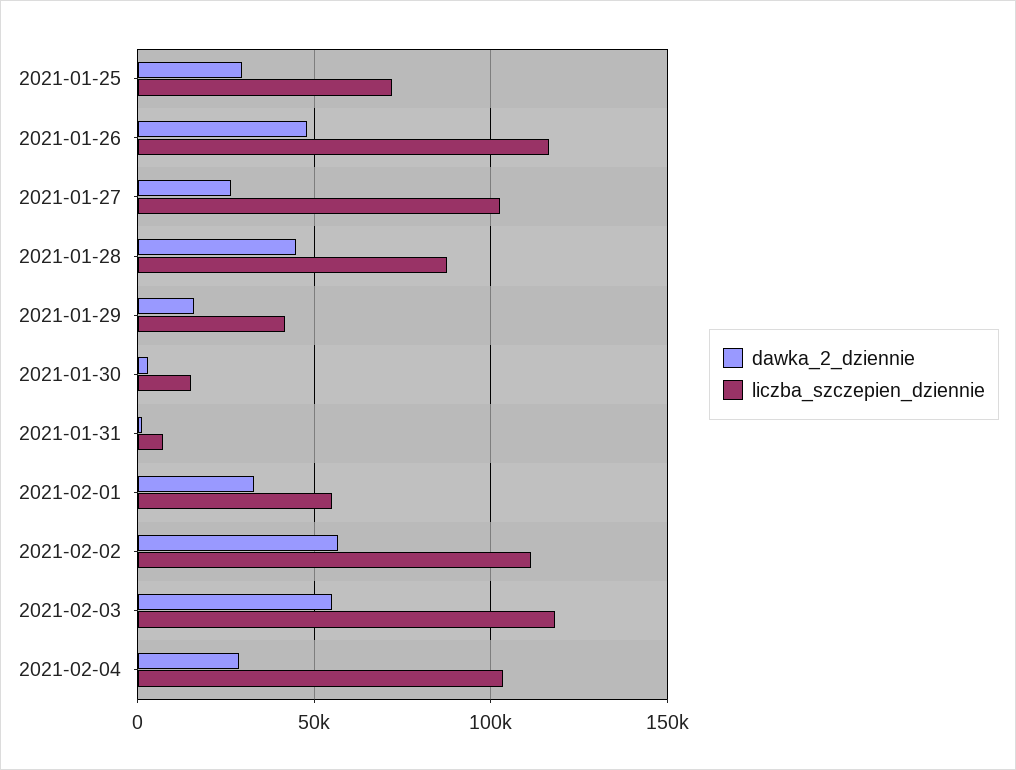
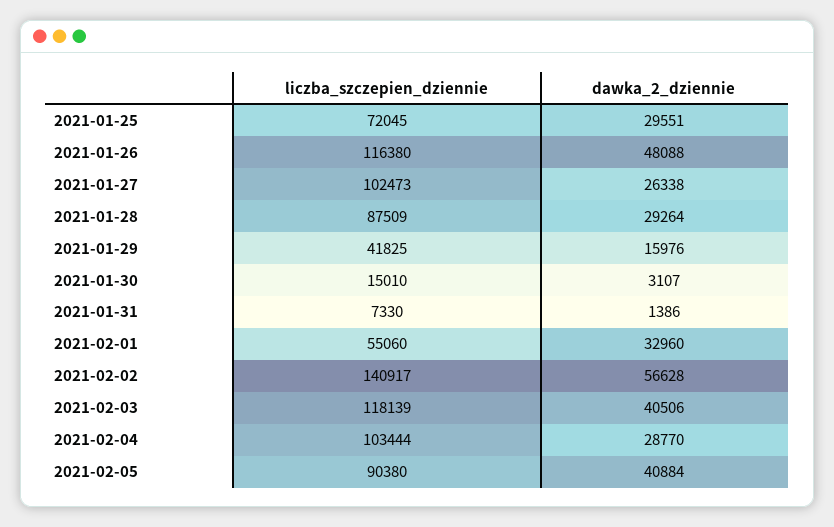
dawka_2_dziennie, 2021-01-28: 45000 -> 29264
liczba_szczepien_dziennie, 2021-02-02: 110000 -> 140917
dawka_2_dziennie, 2021-02-03: 55000 -> 40506
liczba_szczepien_dziennie, 2021-02-05: none -> 90380
dawka_2_dziennie, 2021-02-05: none -> 40884

